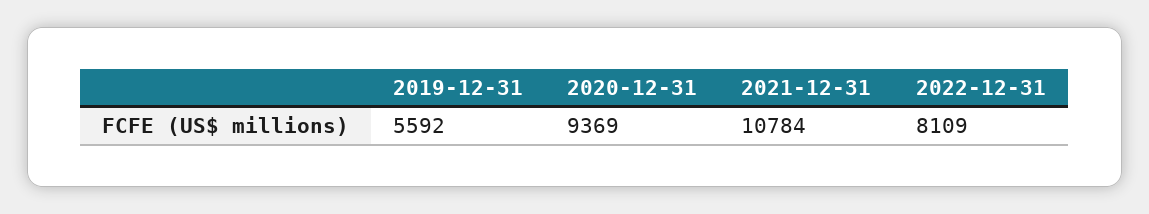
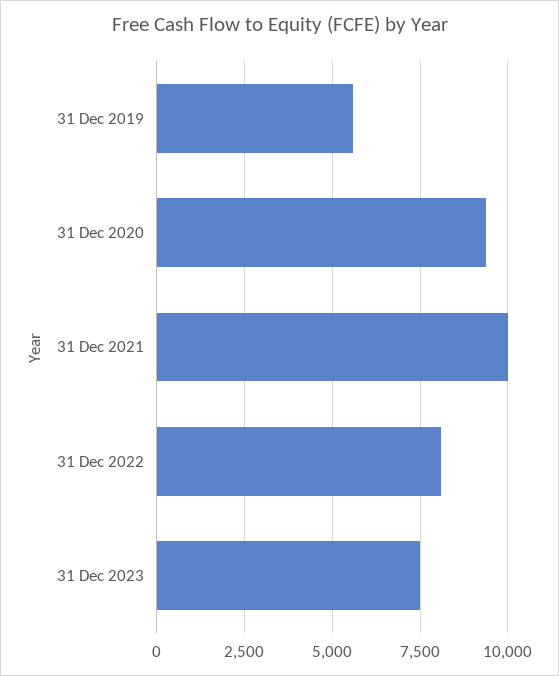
2021-12-31: 10784 -> 10000
31 Dec 2023: none -> 7500

